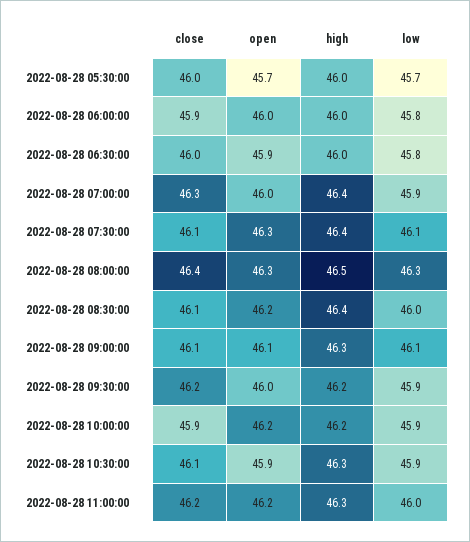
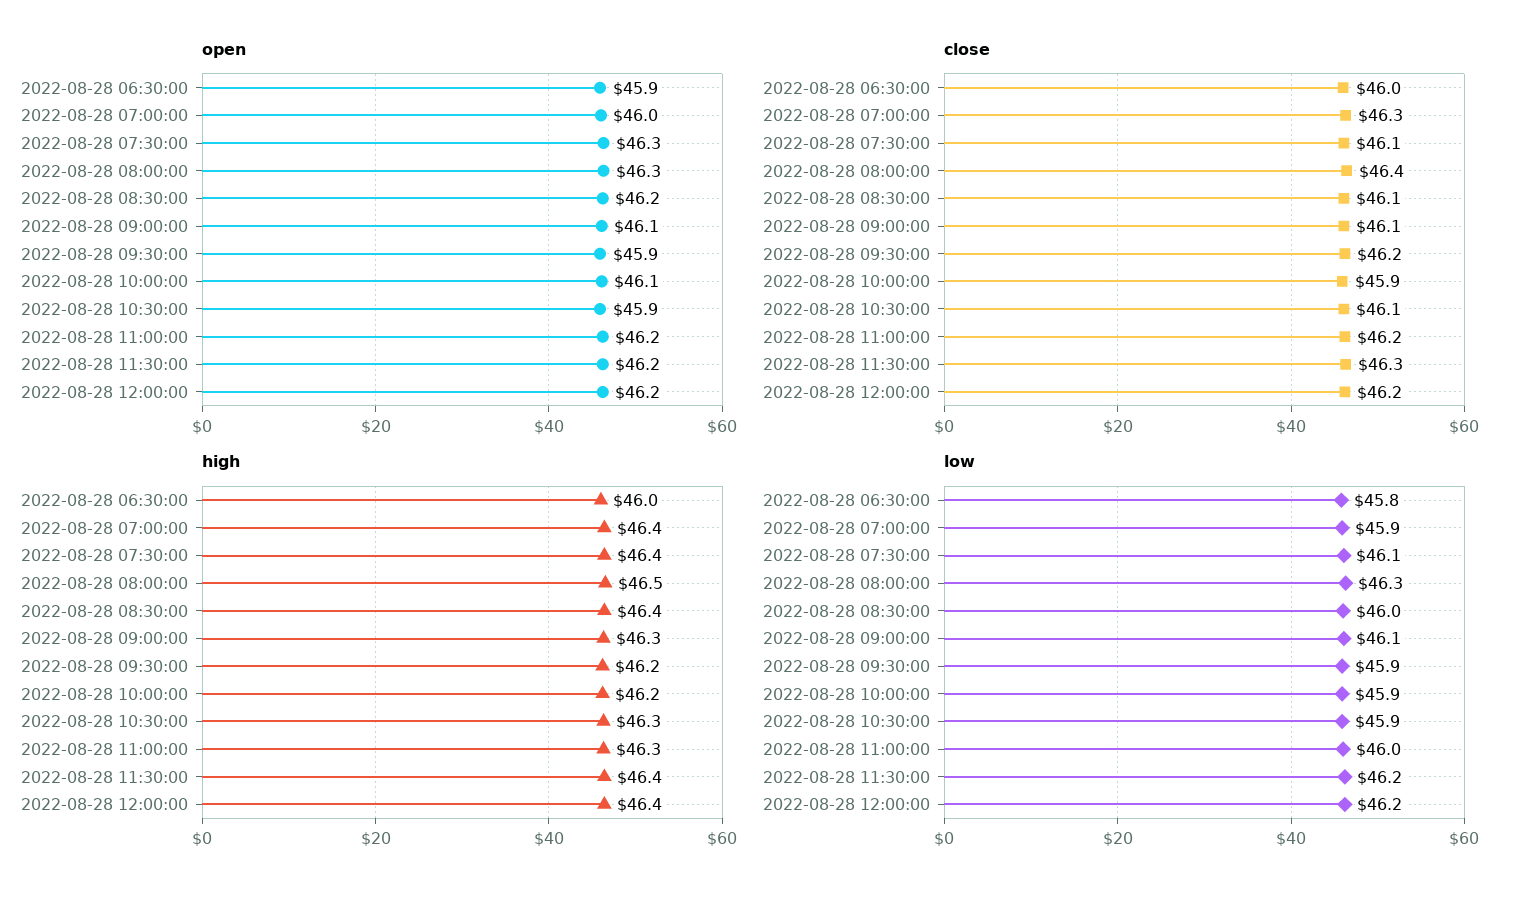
close, 2022-08-28 05:30:00: 46 -> none
open, 2022-08-28 05:30:00: 45.7 -> none
high, 2022-08-28 05:30:00: 46 -> none
low, 2022-08-28 05:30:00: 45.7 -> none
close, 2022-08-28 06:00:00: 45.9 -> none
open, 2022-08-28 06:00:00: 46 -> none
high, 2022-08-28 06:00:00: 46 -> none
low, 2022-08-28 06:00:00: 45.8 -> none
open, 2022-08-28 09:30:00: 46 -> 45.9
open, 2022-08-28 10:00:00: 46.2 -> 46.1
open, 2022-08-28 11:30:00: none -> 46.2
open, 2022-08-28 12:00:00: none -> 46.2
close, 2022-08-28 11:30:00: none -> 46.3
close, 2022-08-28 12:00:00: none -> 46.2
high, 2022-08-28 11:30:00: none -> 46.4
high, 2022-08-28 12:00:00: none -> 46.4
low, 2022-08-28 11:30:00: none -> 46.2
low, 2022-08-28 12:00:00: none -> 46.2

